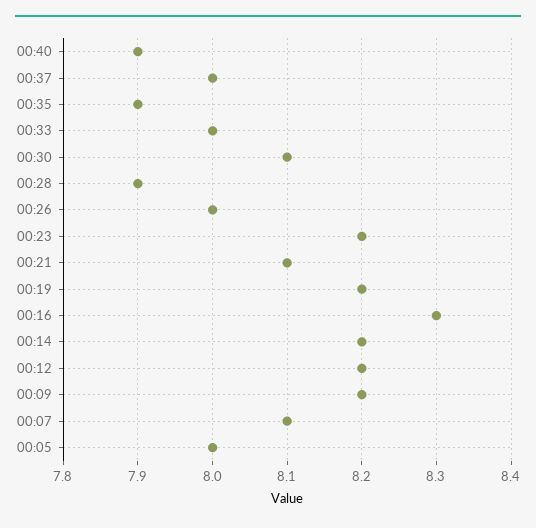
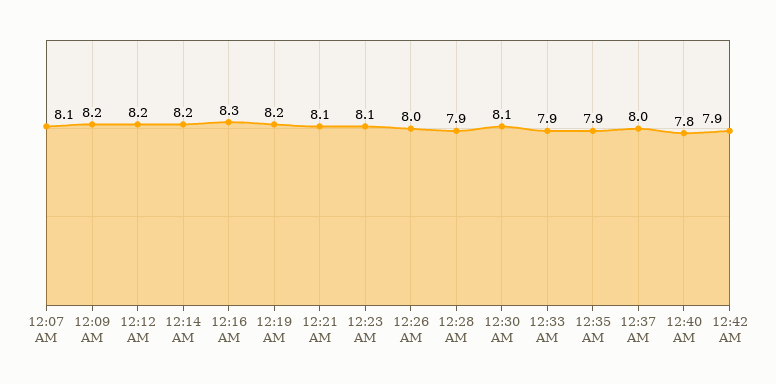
00:40: 7.9 -> 7.8
00:33: 8 -> 7.9
00:23: 8.2 -> 8.1
00:05: 8 -> none
12:42 AM: none -> 7.9

